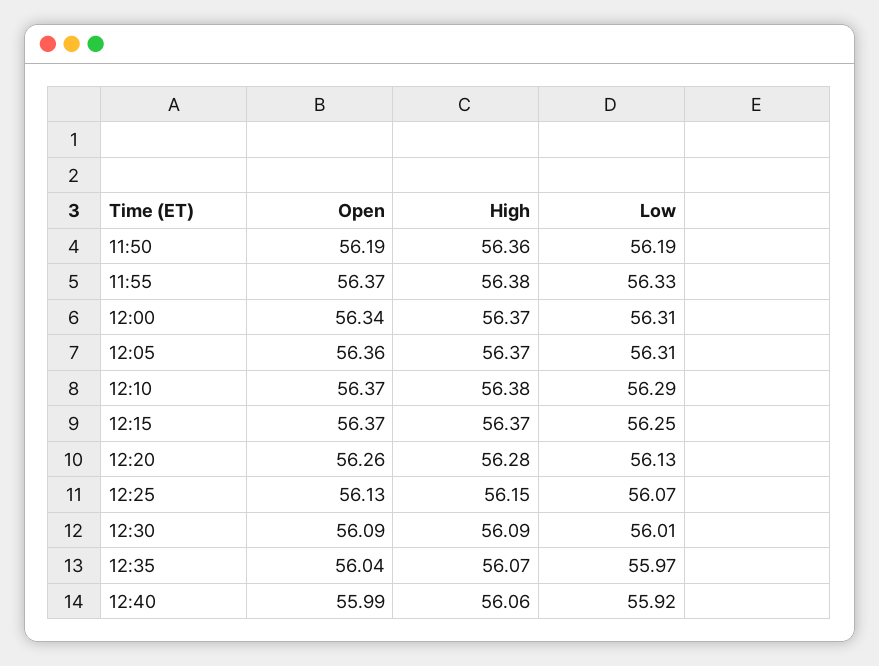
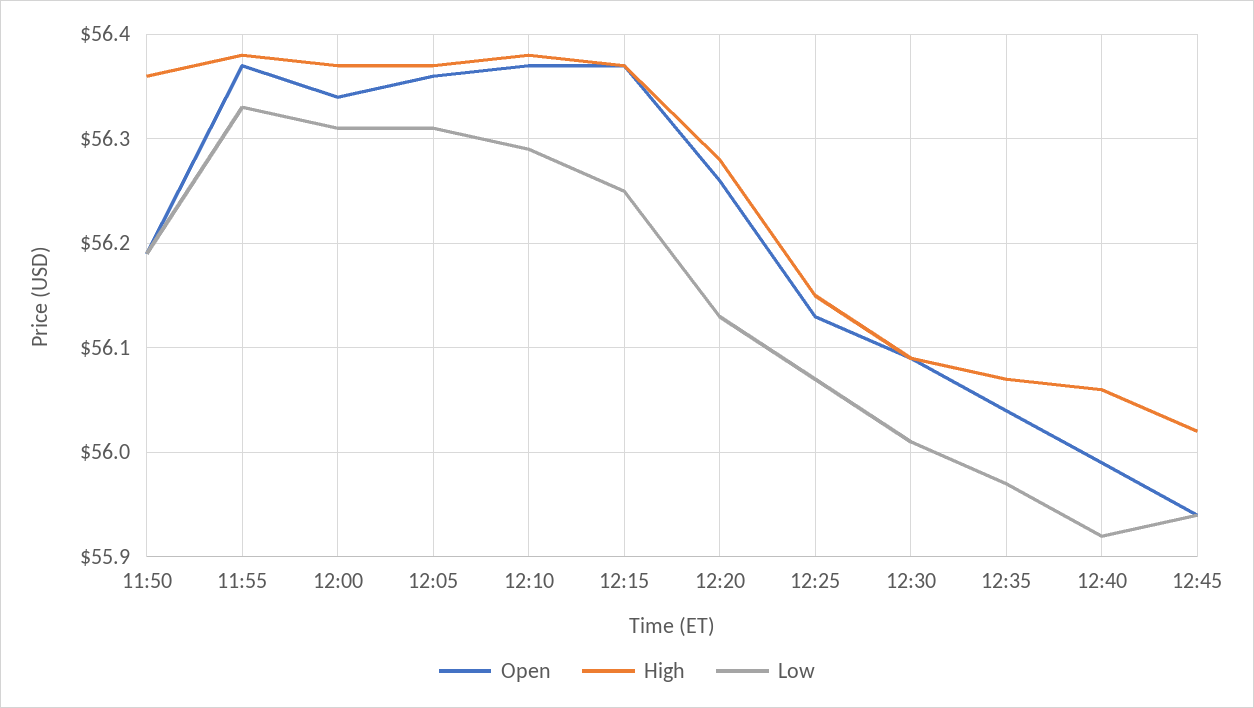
Open, 12:45: none -> 55.94
High, 12:45: none -> 56.02
Low, 12:45: none -> 55.94

